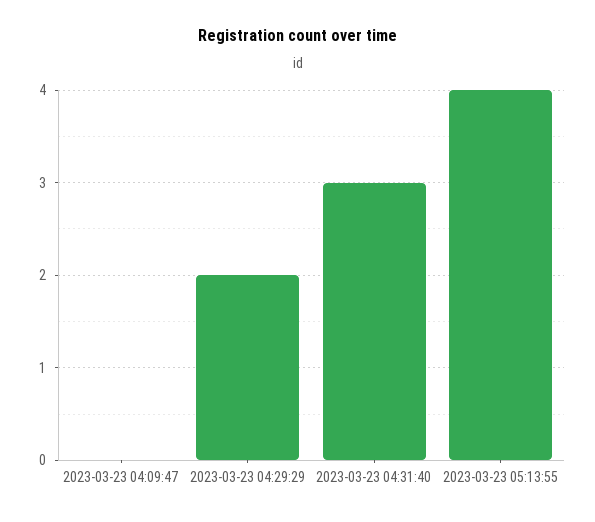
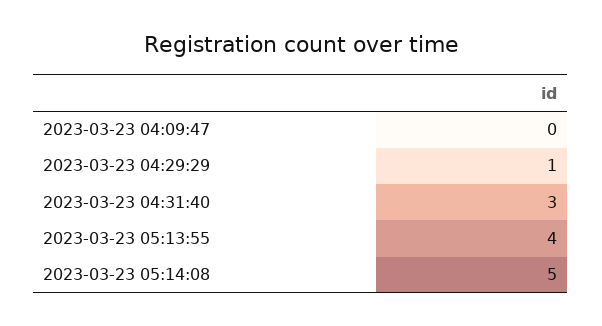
2023-03-23 04:29:29: 2 -> 1
2023-03-23 05:14:08: none -> 5

